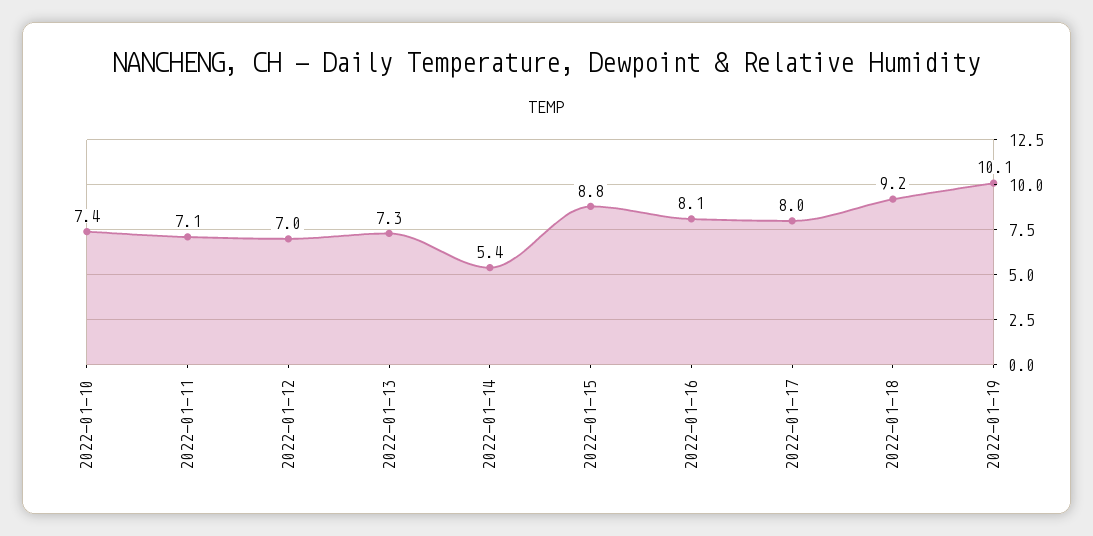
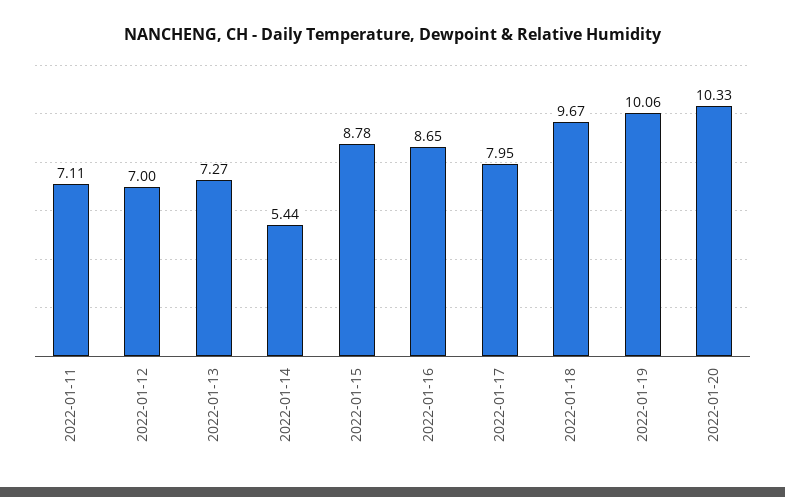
2022-01-10: 7.4 -> none
2022-01-16: 8.1 -> 8.65
2022-01-18: 9.2 -> 9.67
2022-01-20: none -> 10.33

